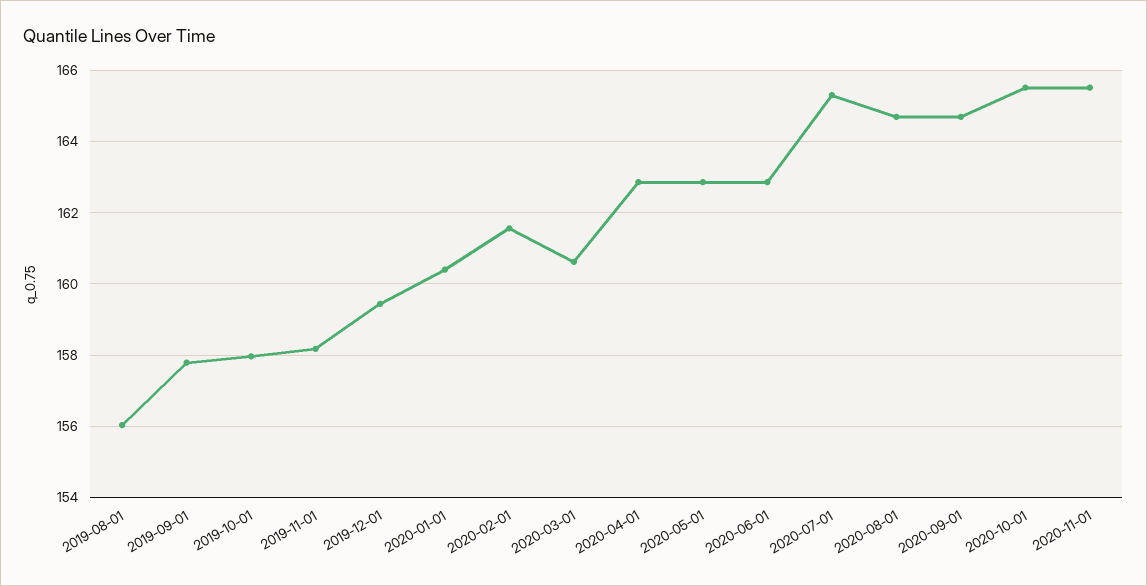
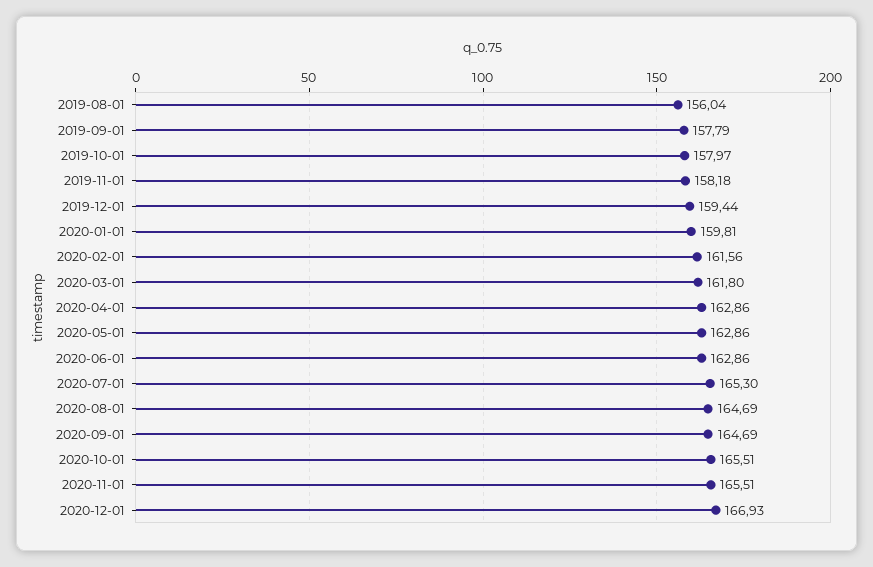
2020-01-01: 160.4 -> 159.81
2020-03-01: 160.6 -> 161.8
2020-12-01: none -> 166.93

